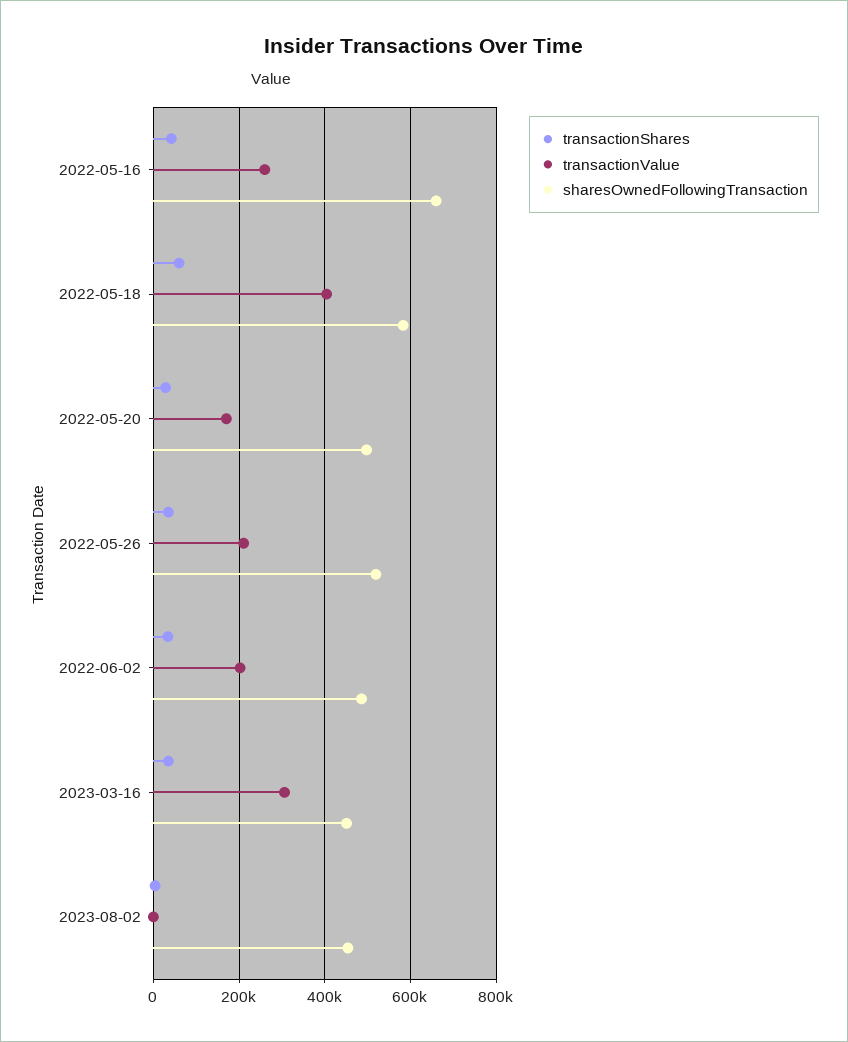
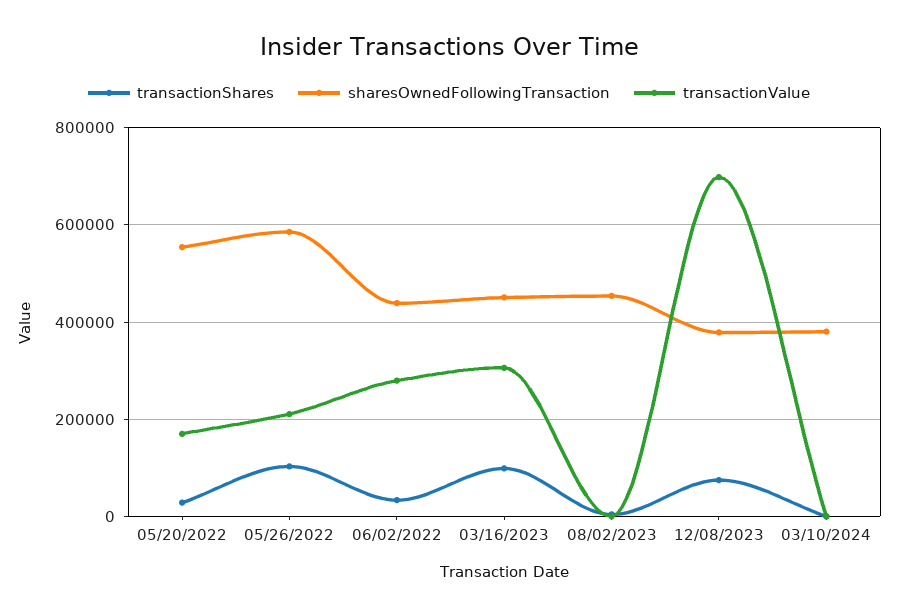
transactionShares, 2022-05-16: 40000 -> none
transactionValue, 2022-05-16: 260000 -> none
sharesOwnedFollowingTransaction, 2022-05-16: 660000 -> none
transactionShares, 2022-05-18: 60000 -> none
transactionValue, 2022-05-18: 400000 -> none
sharesOwnedFollowingTransaction, 2022-05-18: 580000 -> none
sharesOwnedFollowingTransaction, 2022-05-20: 500000 -> 560000
transactionShares, 2022-05-26: 40000 -> 100000
sharesOwnedFollowingTransaction, 2022-05-26: 520000 -> 580000
transactionValue, 2022-06-02: 200000 -> 280000
sharesOwnedFollowingTransaction, 2022-06-02: 480000 -> 440000
transactionShares, 2023-03-16: 40000 -> 100000
transactionShares, 12/08/2023: none -> 80000
sharesOwnedFollowingTransaction, 12/08/2023: none -> 380000
transactionValue, 12/08/2023: none -> 700000
transactionShares, 03/10/2024: none -> 0
sharesOwnedFollowingTransaction, 03/10/2024: none -> 380000
transactionValue, 03/10/2024: none -> 0

